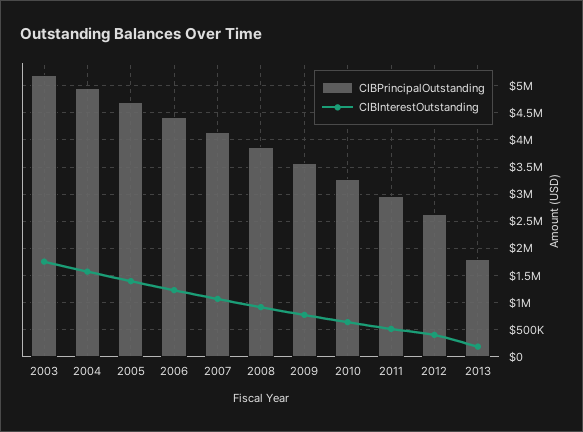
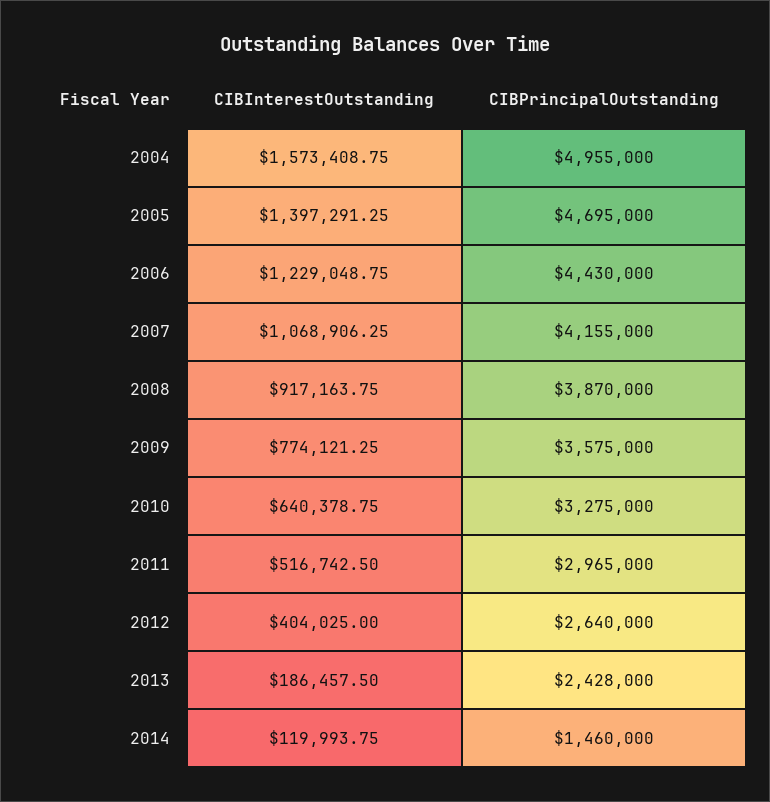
CIBPrincipalOutstanding, 2003: 5250000 -> none
CIBInterestOutstanding, 2003: 1750000 -> none
CIBPrincipalOutstanding, 2013: 1750000 -> 2428000
CIBInterestOutstanding, 2014: none -> 119993.75
CIBPrincipalOutstanding, 2014: none -> 1460000

